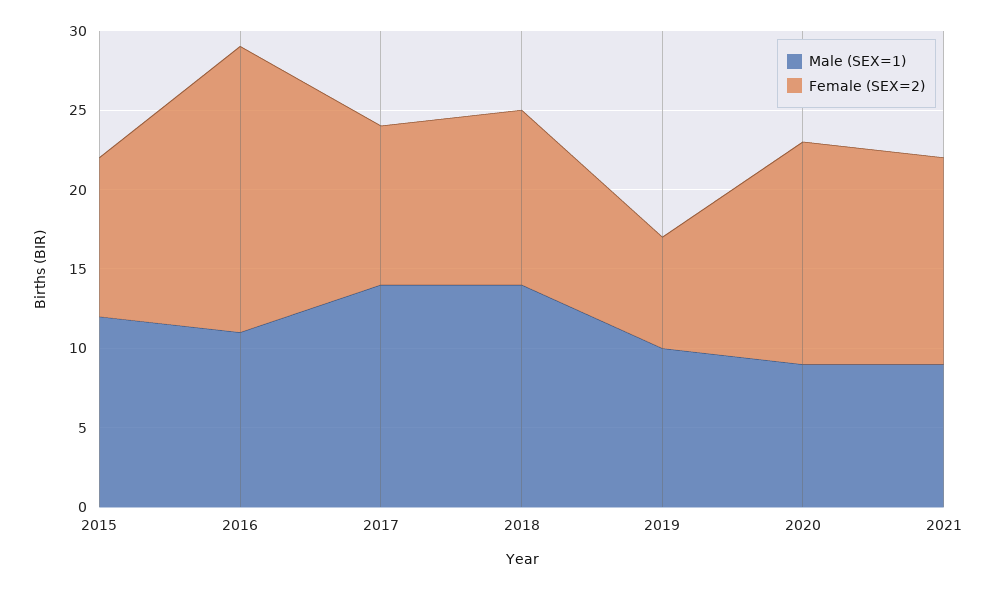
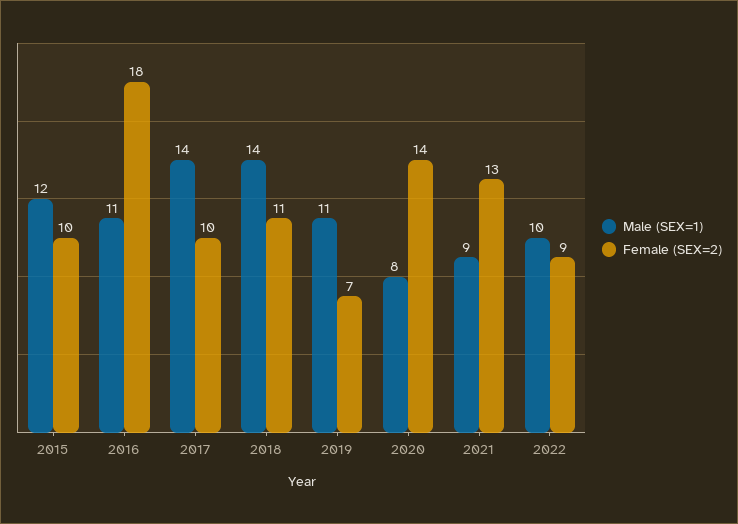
Male (SEX=1), 2019: 10 -> 11
Male (SEX=1), 2020: 9 -> 8
Male (SEX=1), 2022: none -> 10
Female (SEX=2), 2022: none -> 9

